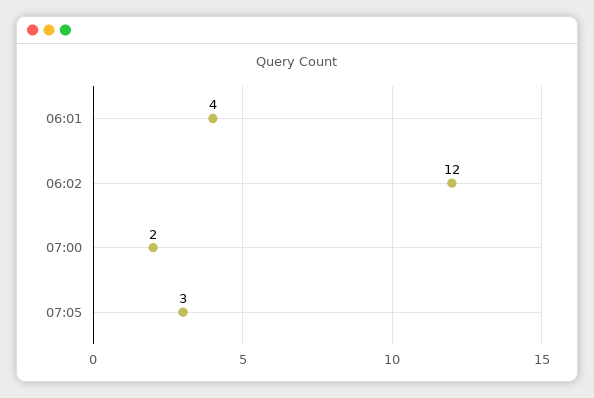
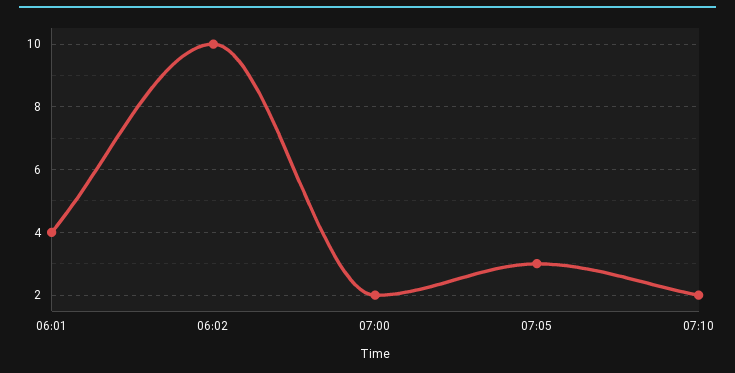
06:02: 12 -> 10
07:10: none -> 2

